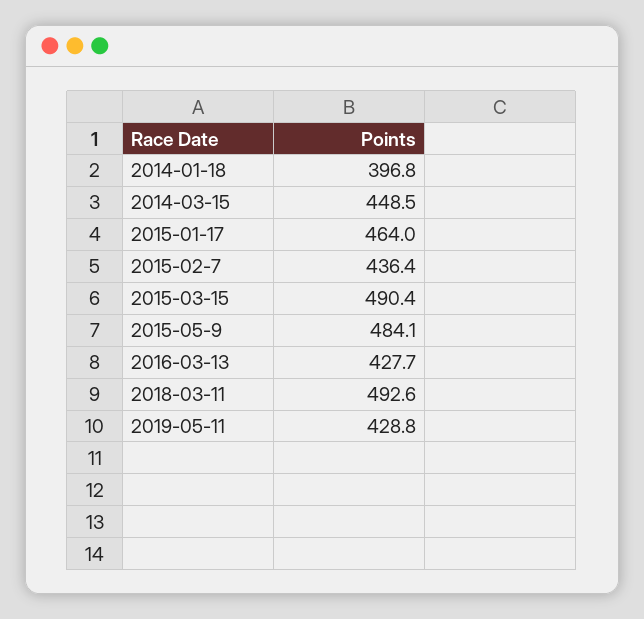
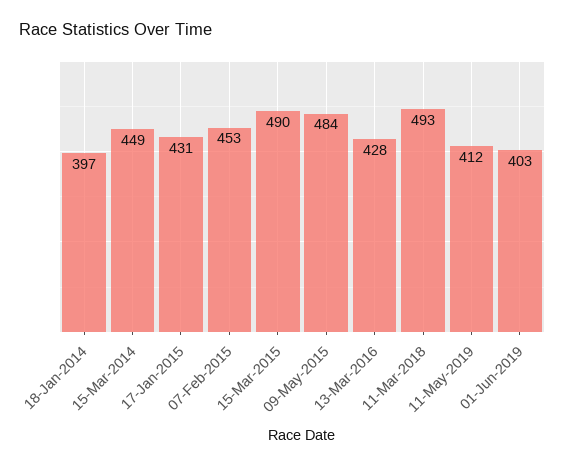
2015-01-17: 464 -> 431
2015-02-7: 436.4 -> 453
2019-05-11: 428.8 -> 412
01-Jun-2019: none -> 403

